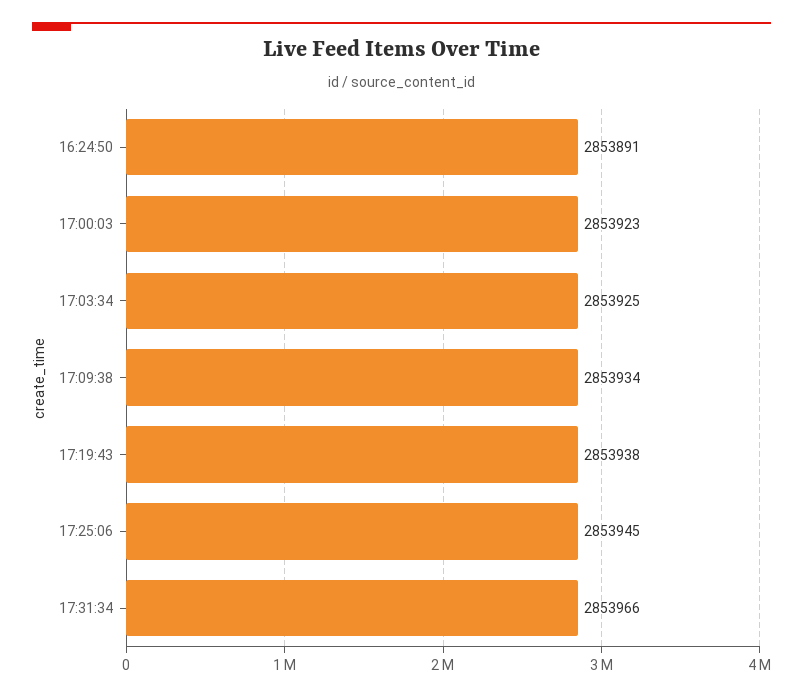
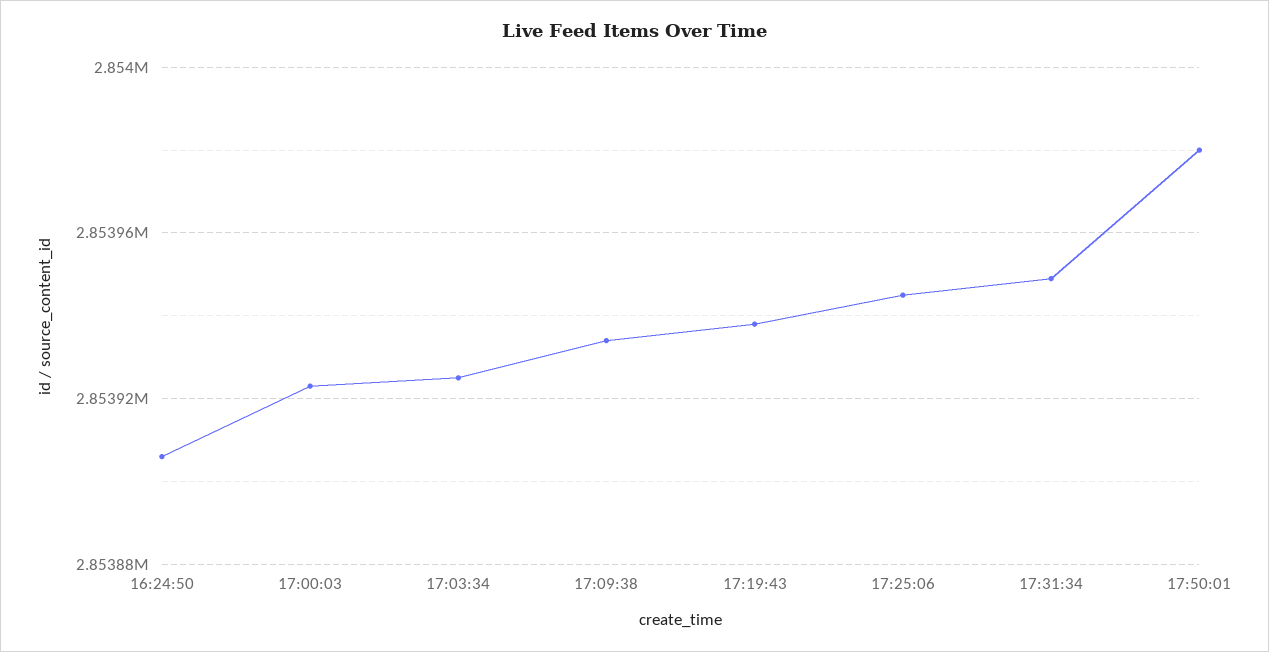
16:24:50: 2853891 -> 2853905
17:31:34: 2853966 -> 2853950
17:50:01: none -> 2853980

